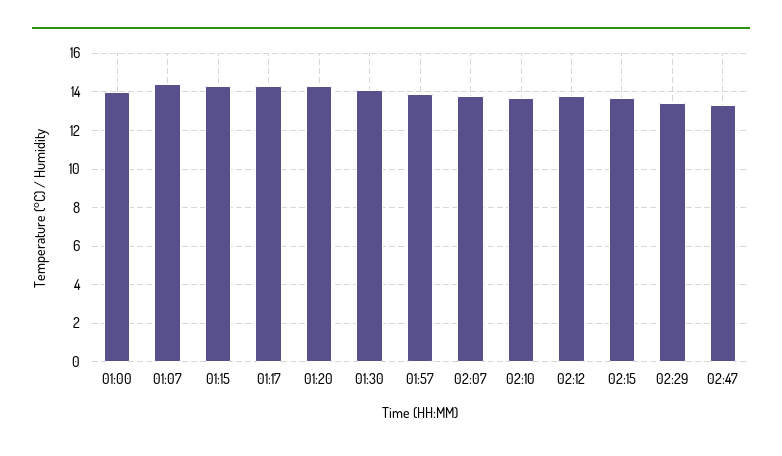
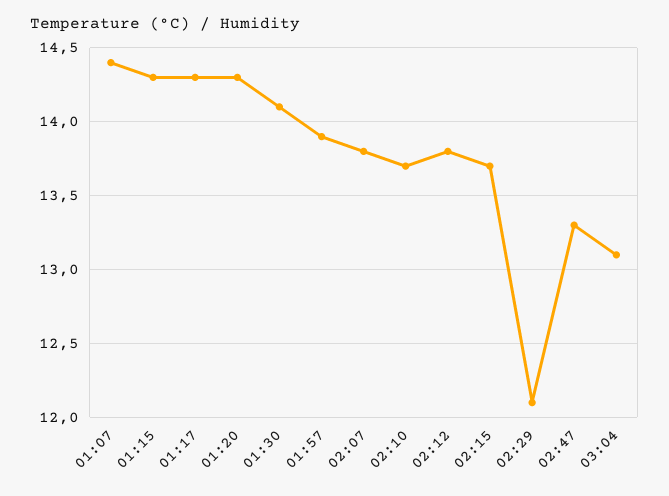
01:00: 14 -> none
02:29: 13.5 -> 12.1
03:04: none -> 13.1

